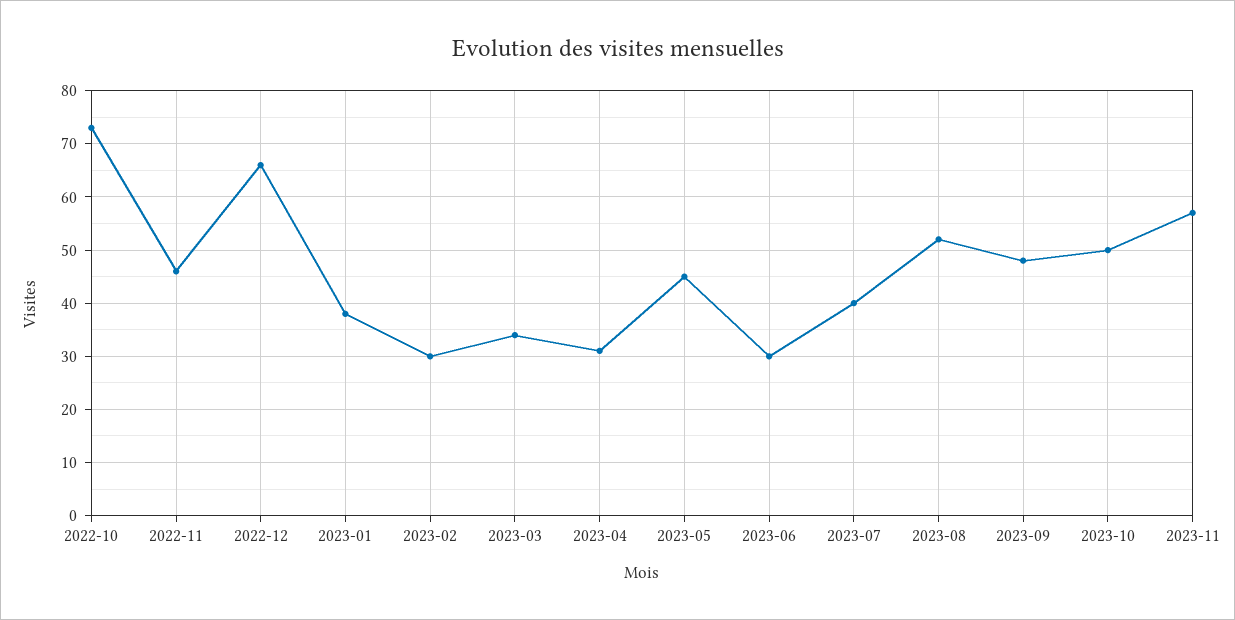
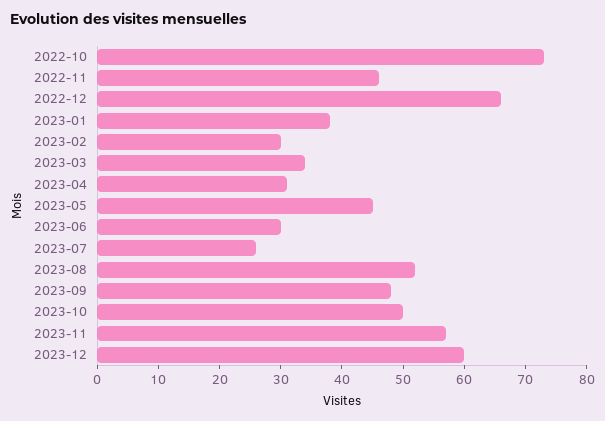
2023-07: 40 -> 25
2023-12: none -> 60

